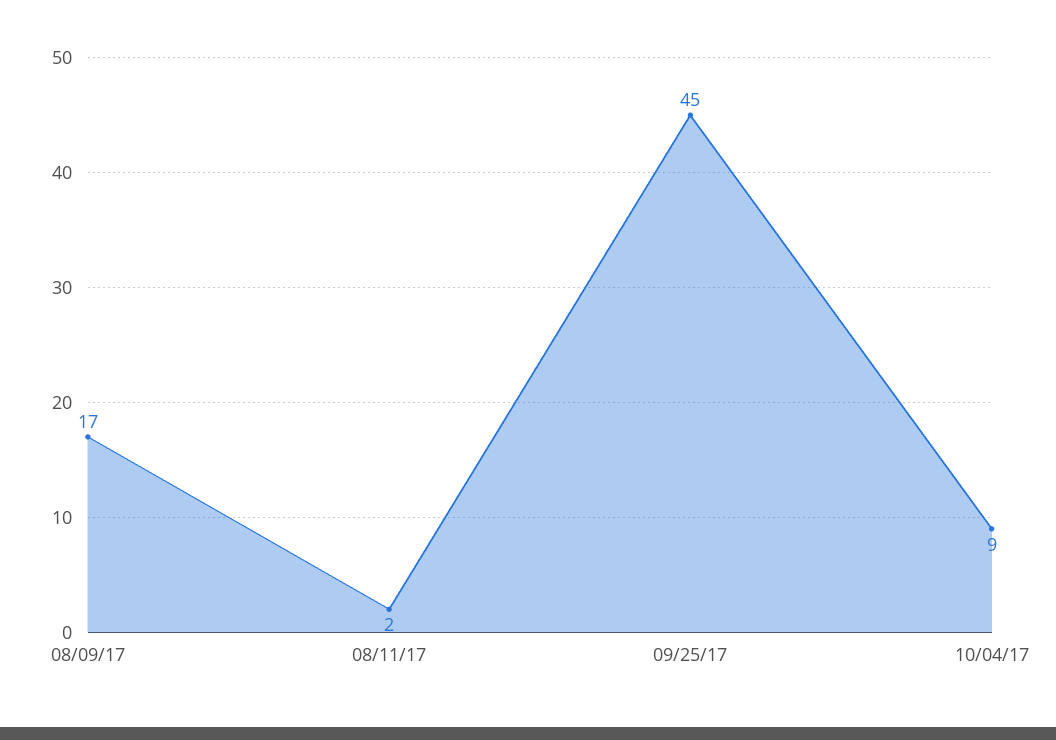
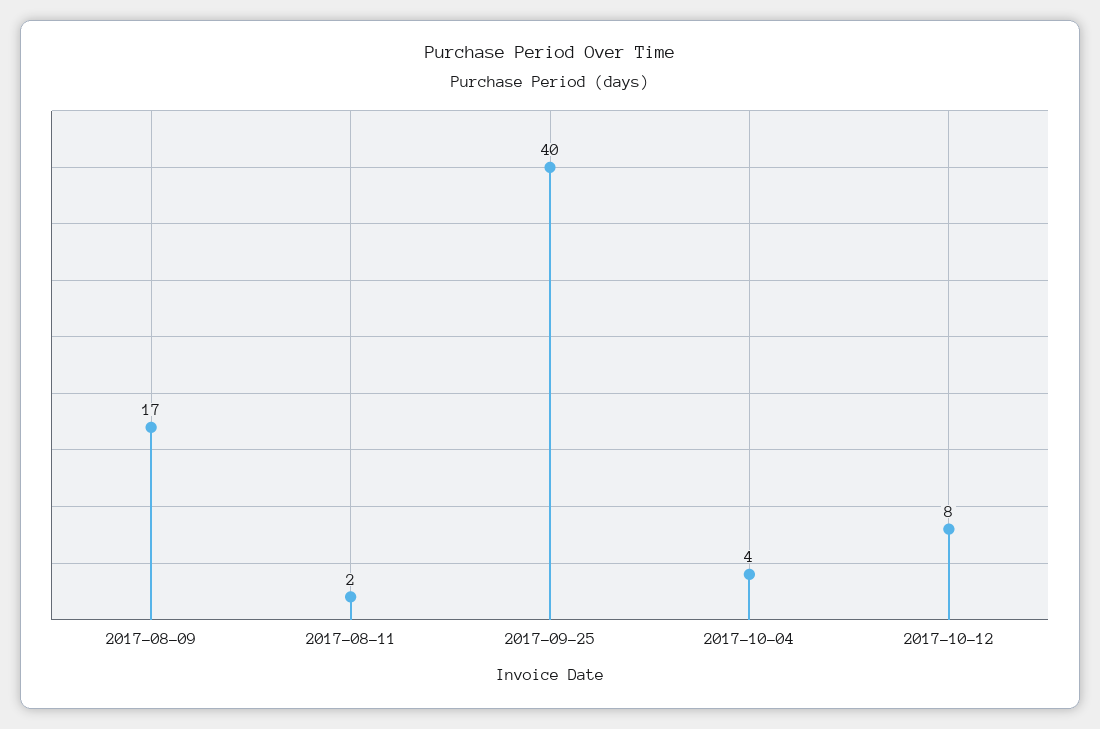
09/25/17: 45 -> 40
10/04/17: 9 -> 4
2017-10-12: none -> 8

